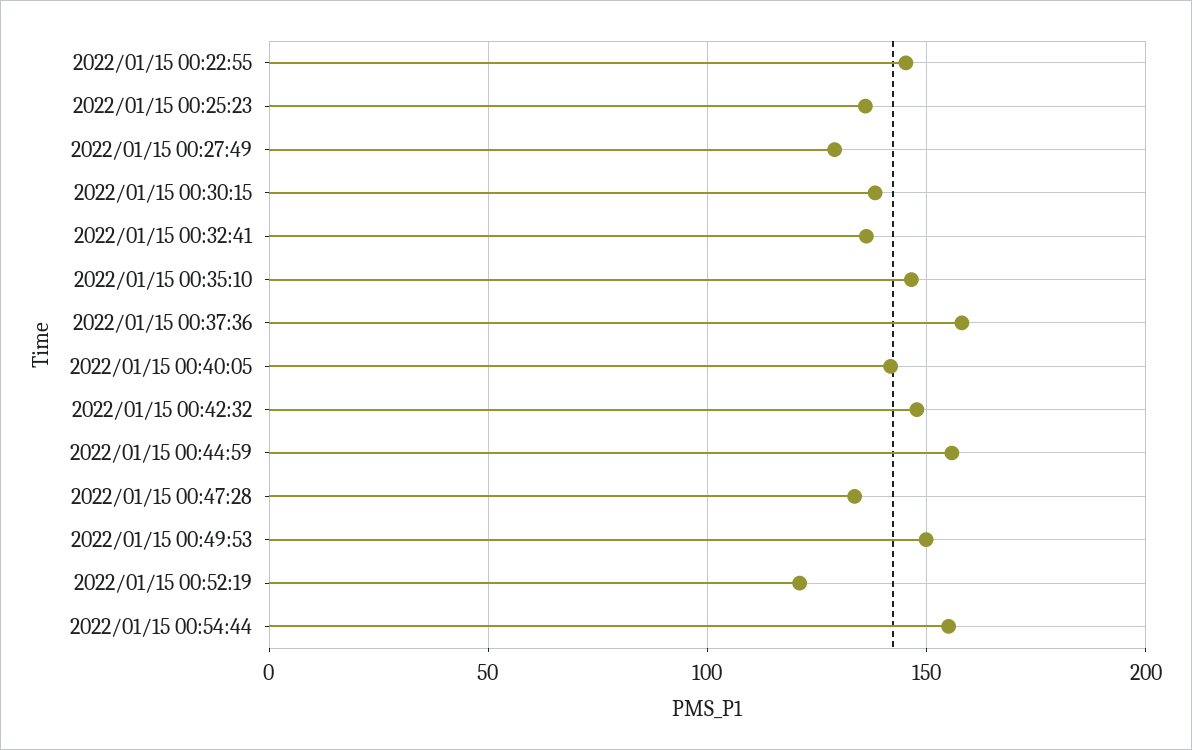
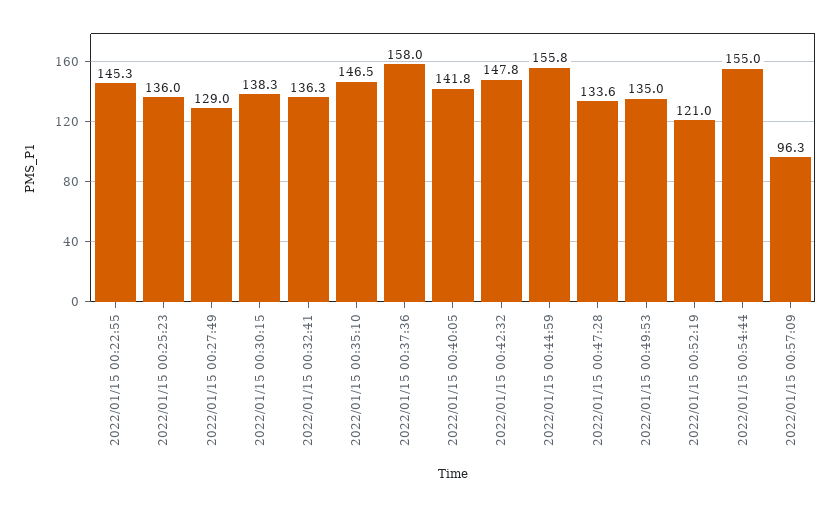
2022/01/15 00:49:53: 150 -> 135
2022/01/15 00:57:09: none -> 96.3

